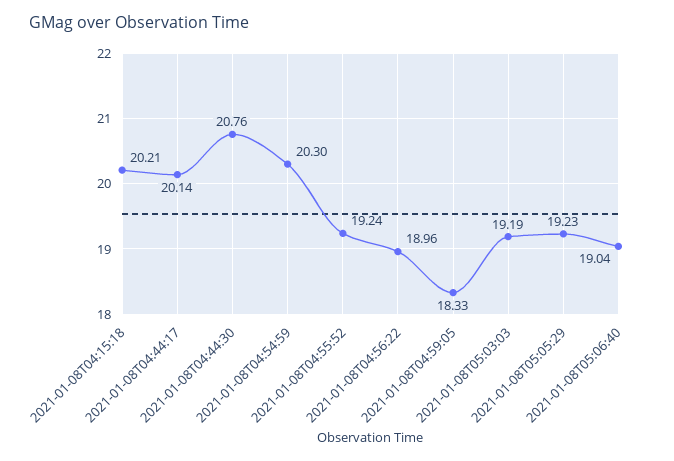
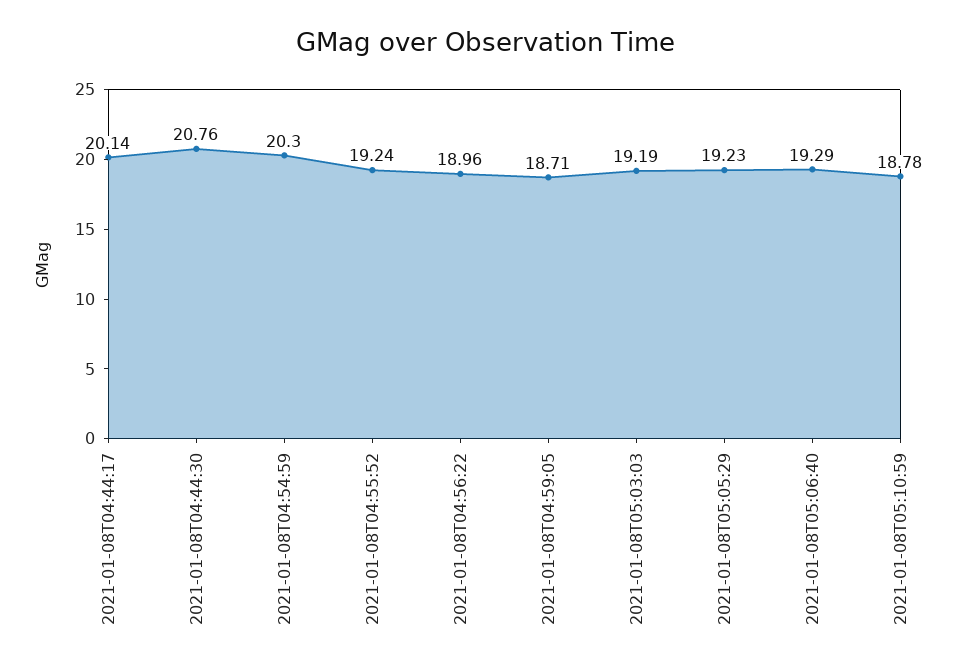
2021-01-08T04:15:18: 20.21 -> none
2021-01-08T04:59:05: 18.33 -> 18.71
2021-01-08T05:06:40: 19.04 -> 19.29
2021-01-08T05:10:59: none -> 18.78

